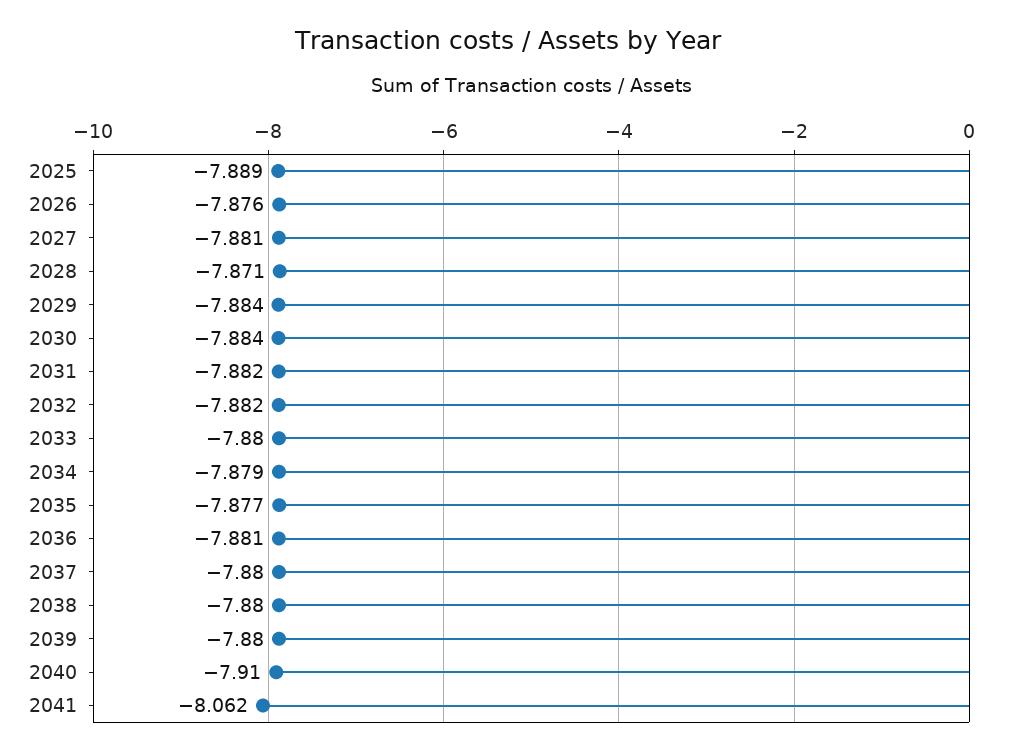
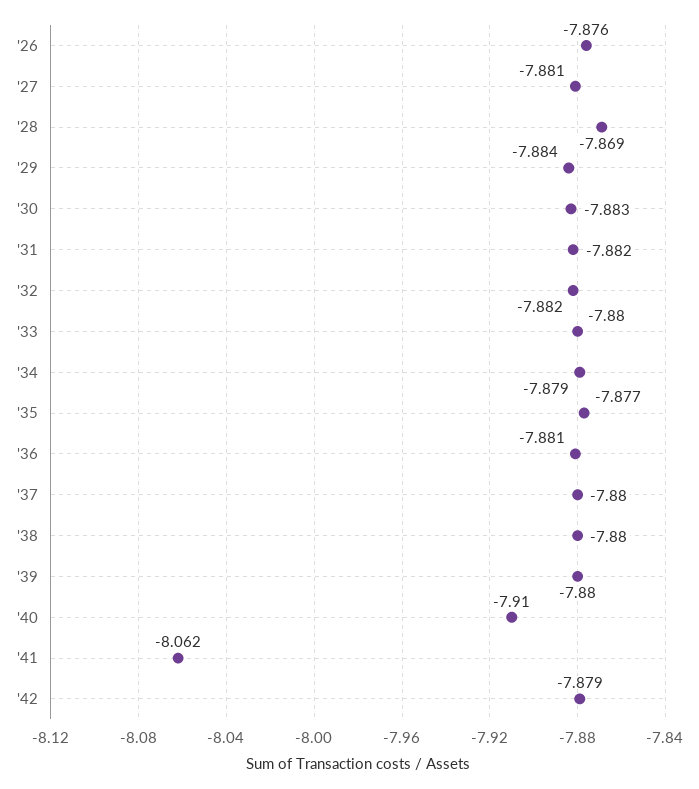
2025: -7.889 -> none
2028: -7.871 -> -7.869
2030: -7.884 -> -7.883
'42: none -> -7.879

